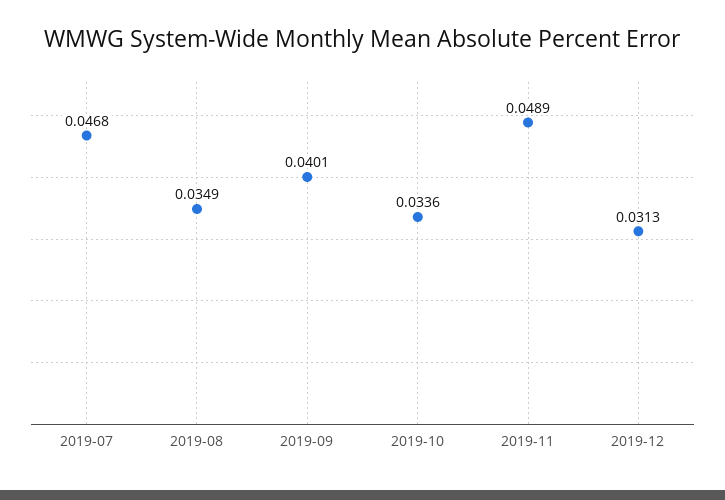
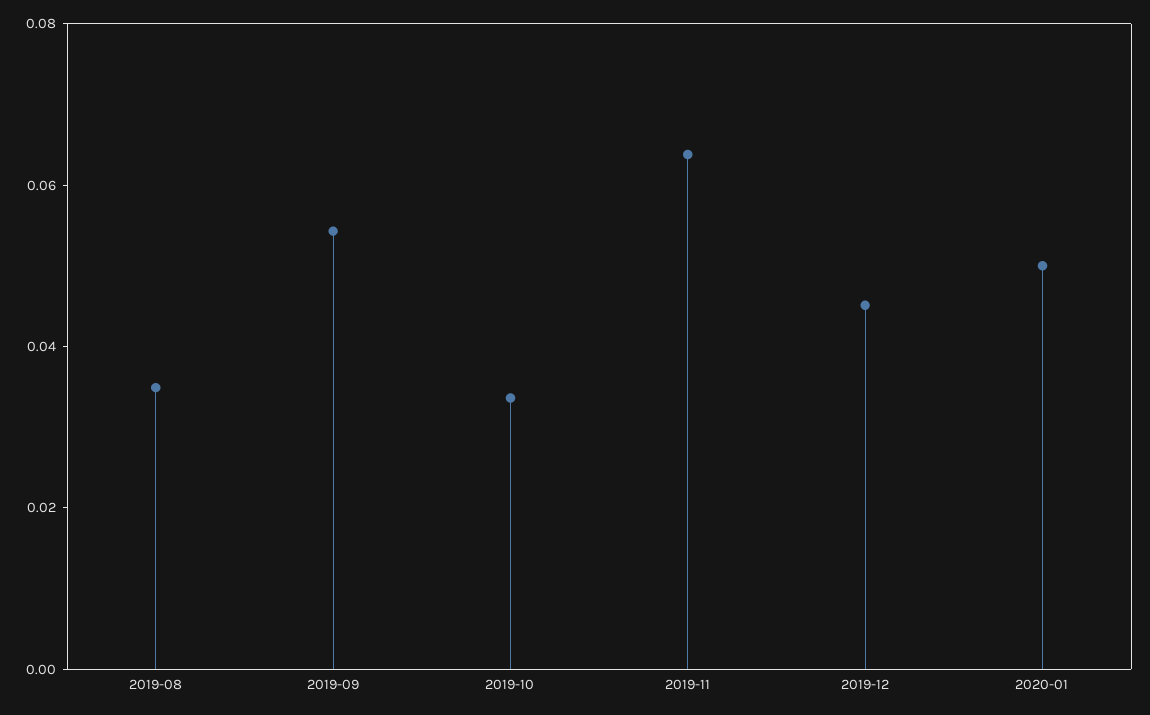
2019-07: 0.0468 -> none
2019-09: 0.0401 -> 0.055
2019-11: 0.0489 -> 0.065
2019-12: 0.0313 -> 0.045
2020-01: none -> 0.05

